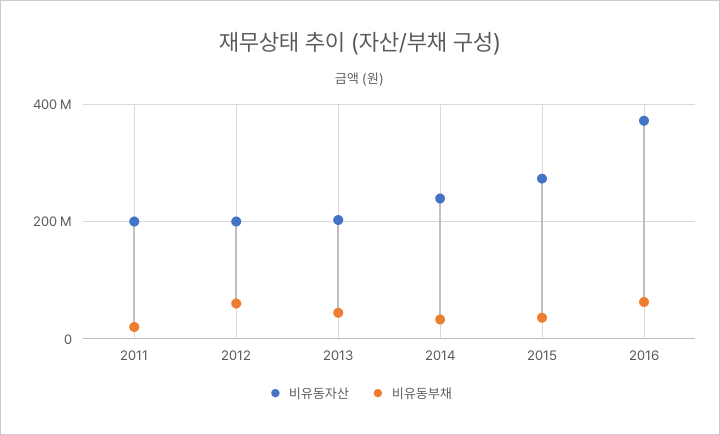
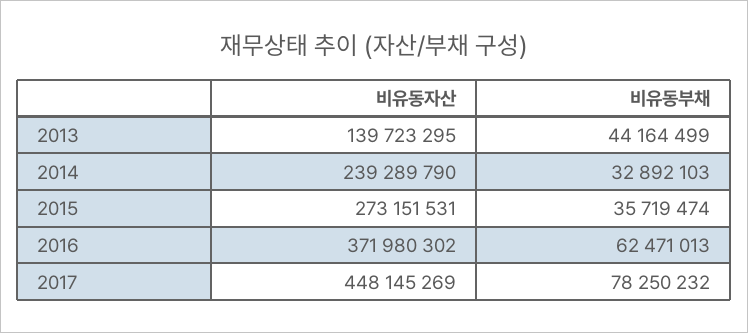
비유동자산, 2011: 200000000 -> none
비유동부채, 2011: 20000000 -> none
비유동자산, 2012: 200000000 -> none
비유동부채, 2012: 60000000 -> none
비유동자산, 2013: 200000000 -> 139723295
비유동자산, 2017: none -> 448145269
비유동부채, 2017: none -> 78250232

